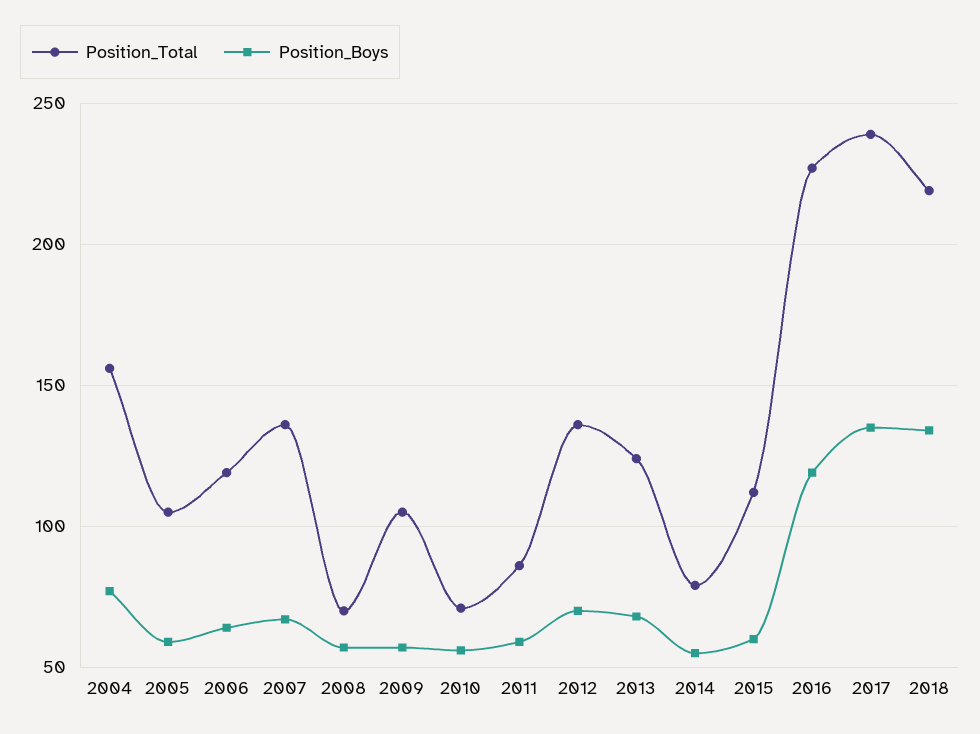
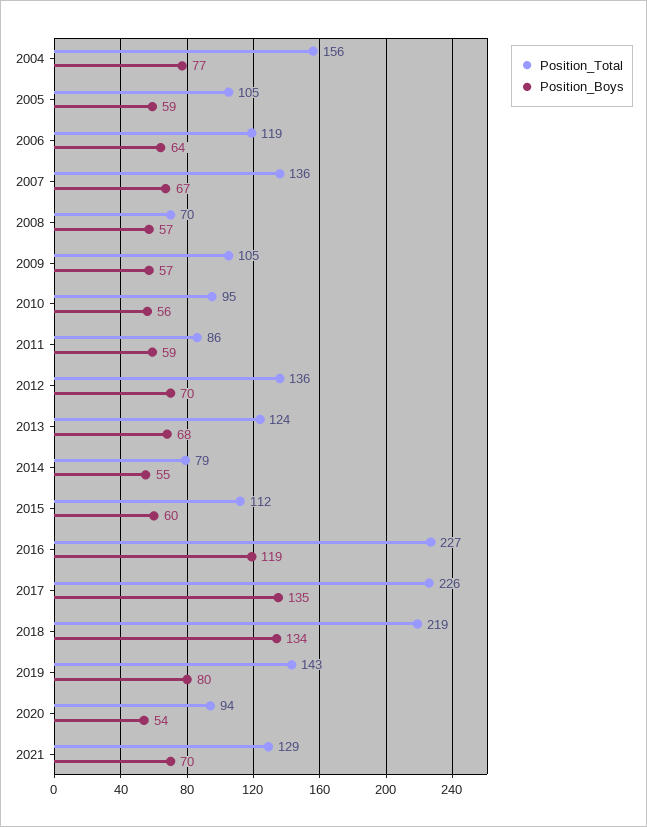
Position_Total, 2010: 70 -> 95
Position_Total, 2017: 240 -> 226
Position_Total, 2019: none -> 143
Position_Boys, 2019: none -> 80
Position_Total, 2020: none -> 94
Position_Boys, 2020: none -> 54
Position_Total, 2021: none -> 129
Position_Boys, 2021: none -> 70

